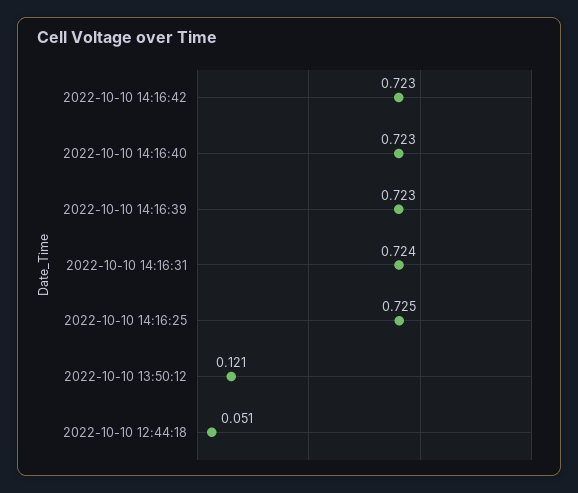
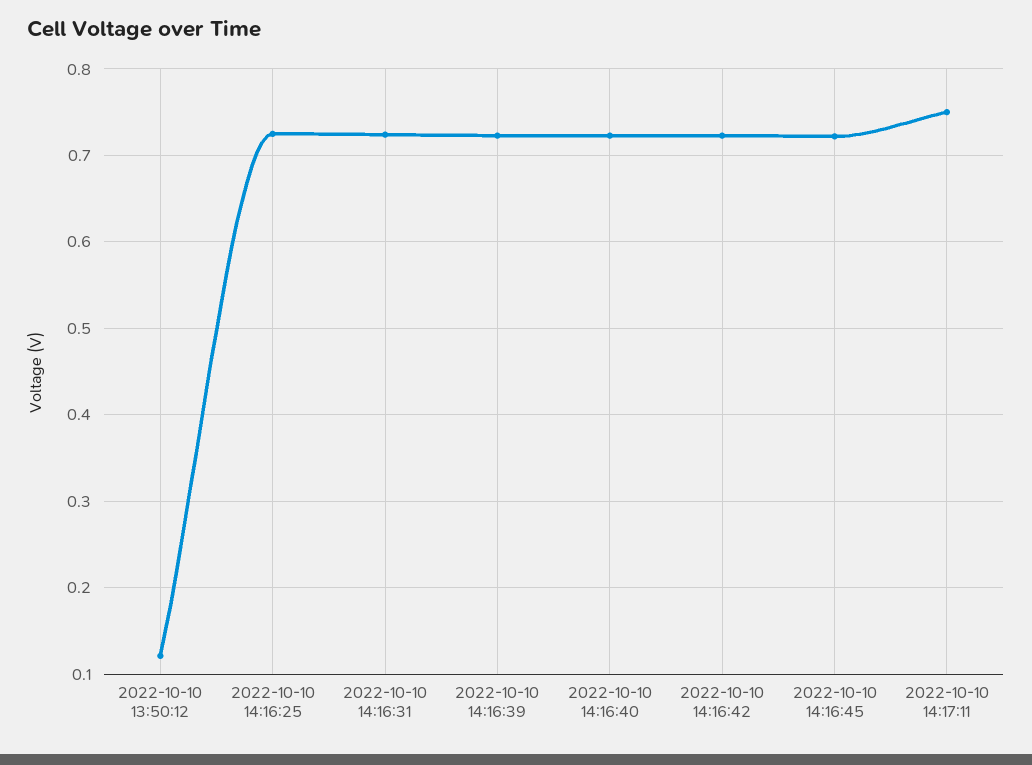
2022-10-10 12:44:18: 0.051 -> none
2022-10-10 14:16:45: none -> 0.72
2022-10-10 14:17:11: none -> 0.75

